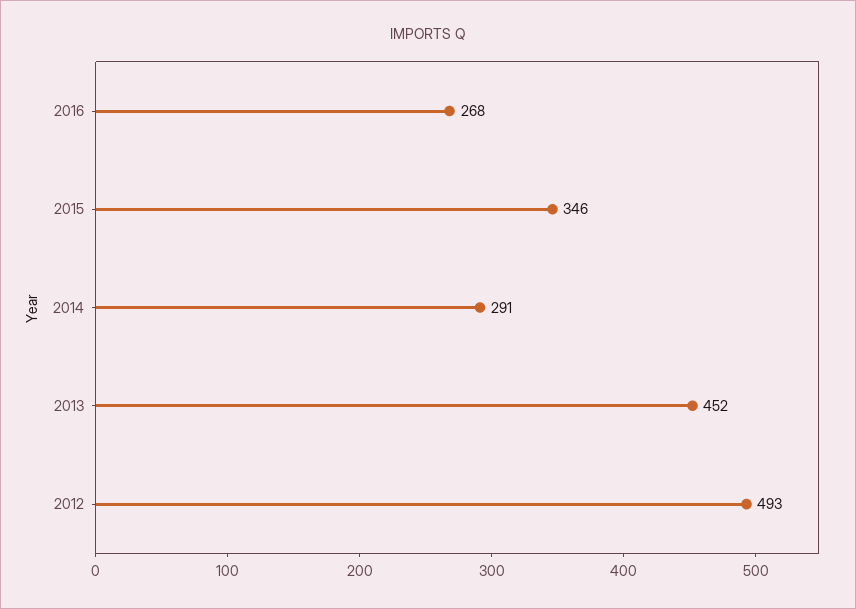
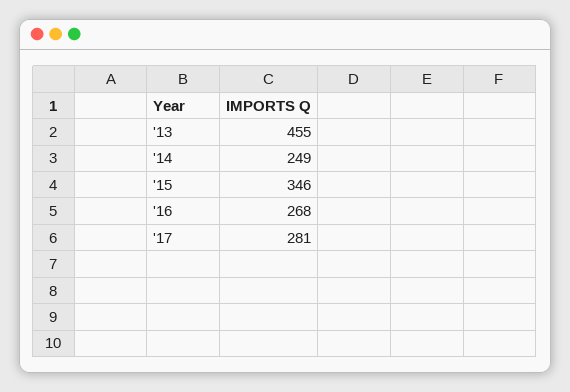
2014: 291 -> 249
2013: 452 -> 455
2012: 493 -> none
'17: none -> 281

